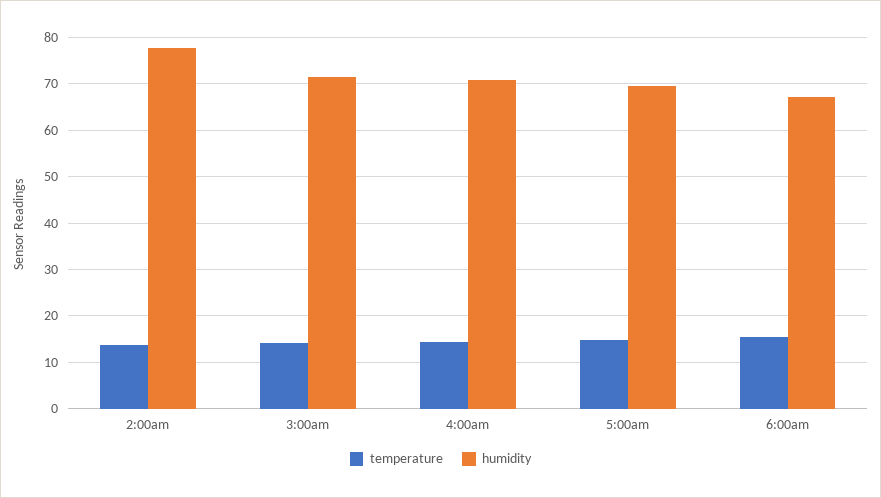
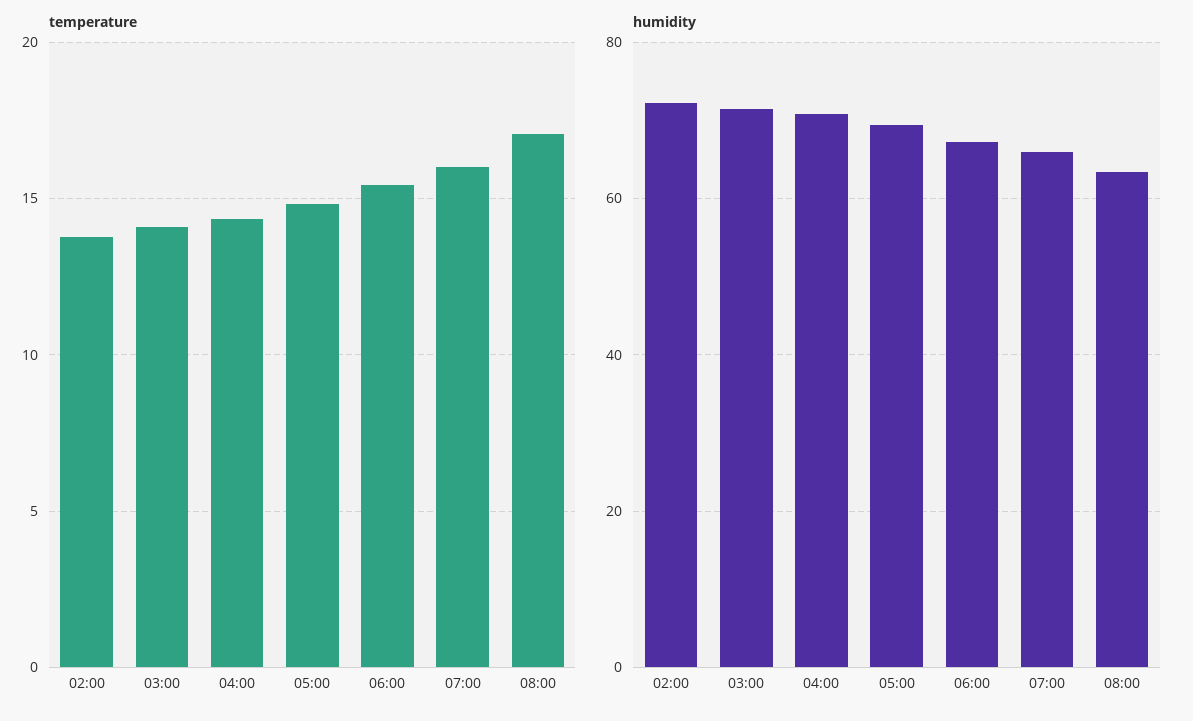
humidity, 2:00am: 78 -> 72
temperature, 07:00: none -> 16
temperature, 08:00: none -> 17
humidity, 07:00: none -> 66
humidity, 08:00: none -> 64

